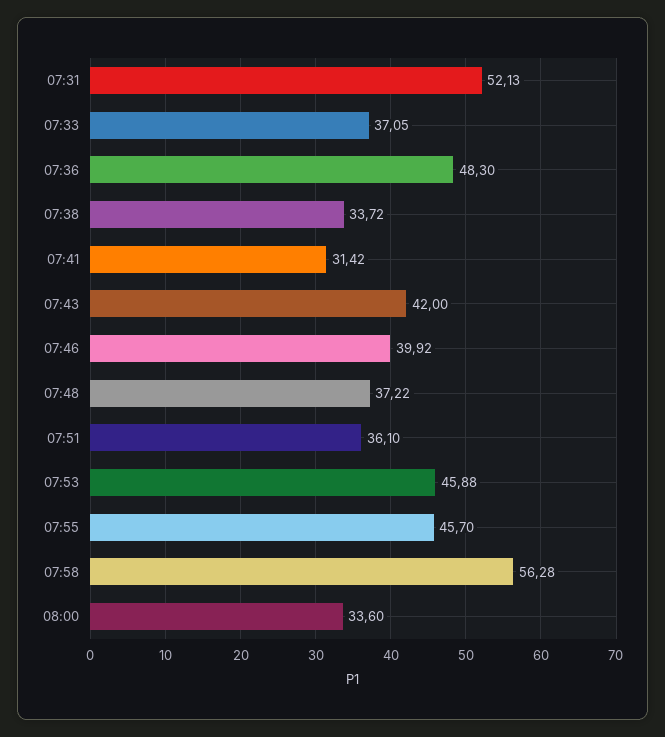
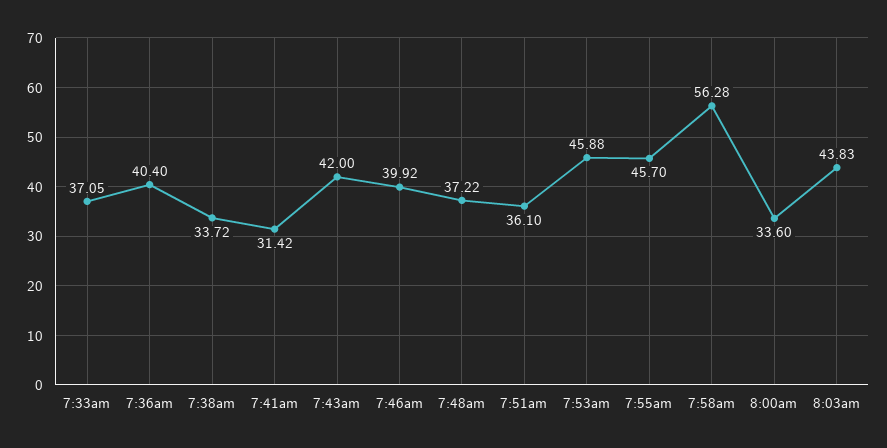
07:31: 52.13 -> none
07:36: 48.3 -> 40.4
8:03am: none -> 43.83

